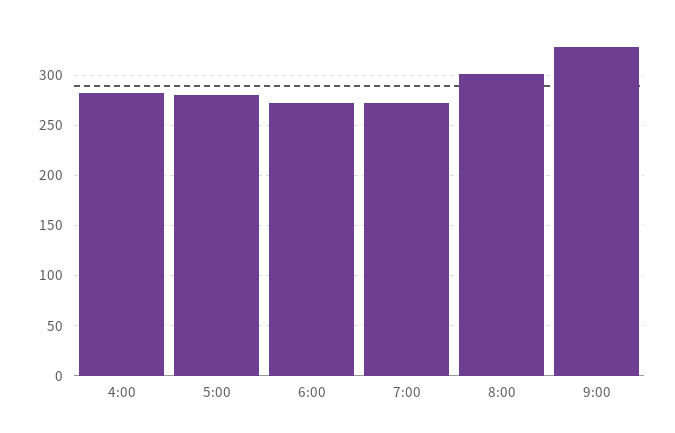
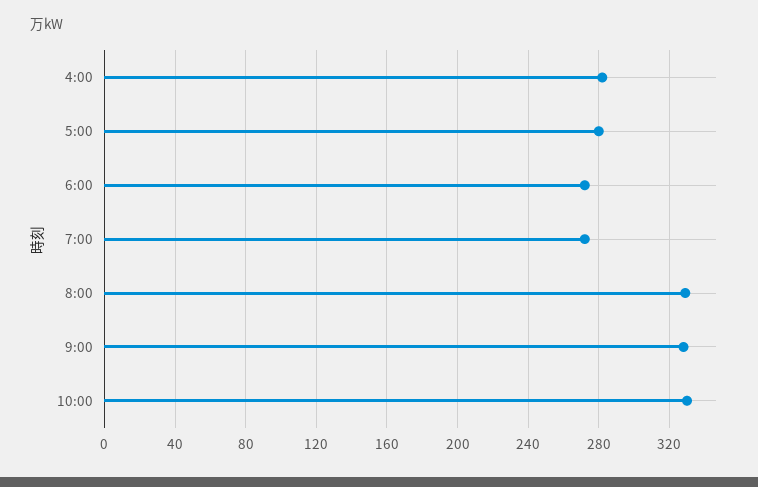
8:00: 300 -> 330
10:00: none -> 330

